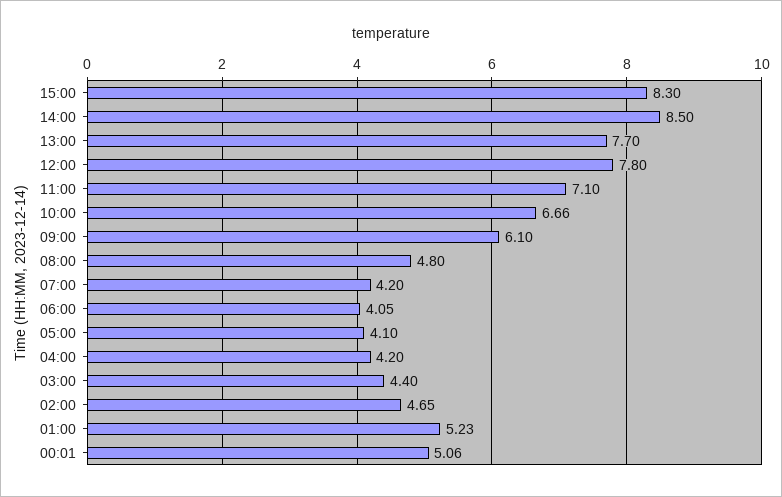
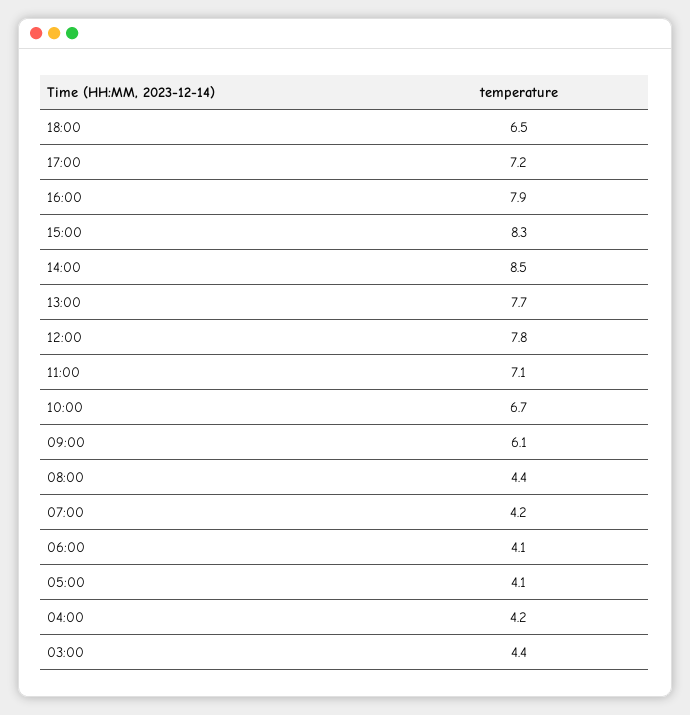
08:00: 4.8 -> 4.4
02:00: 4.65 -> none
01:00: 5.23 -> none
00:01: 5.06 -> none
18:00: none -> 6.5
17:00: none -> 7.2
16:00: none -> 7.9

